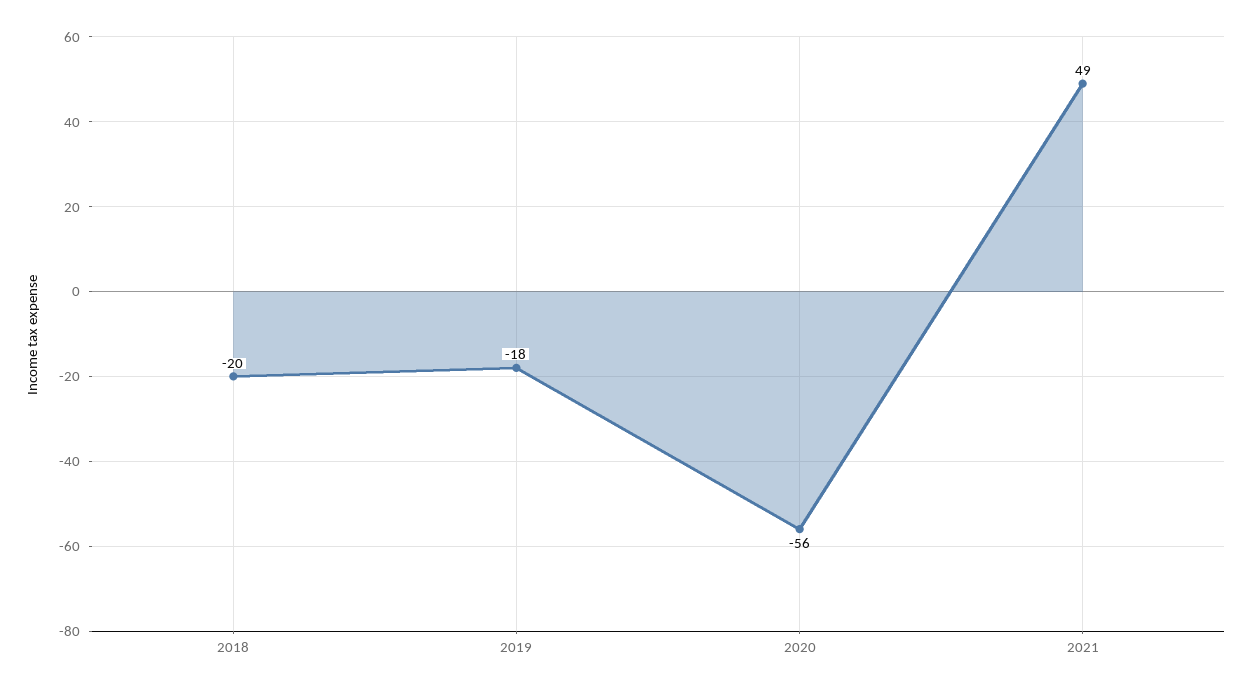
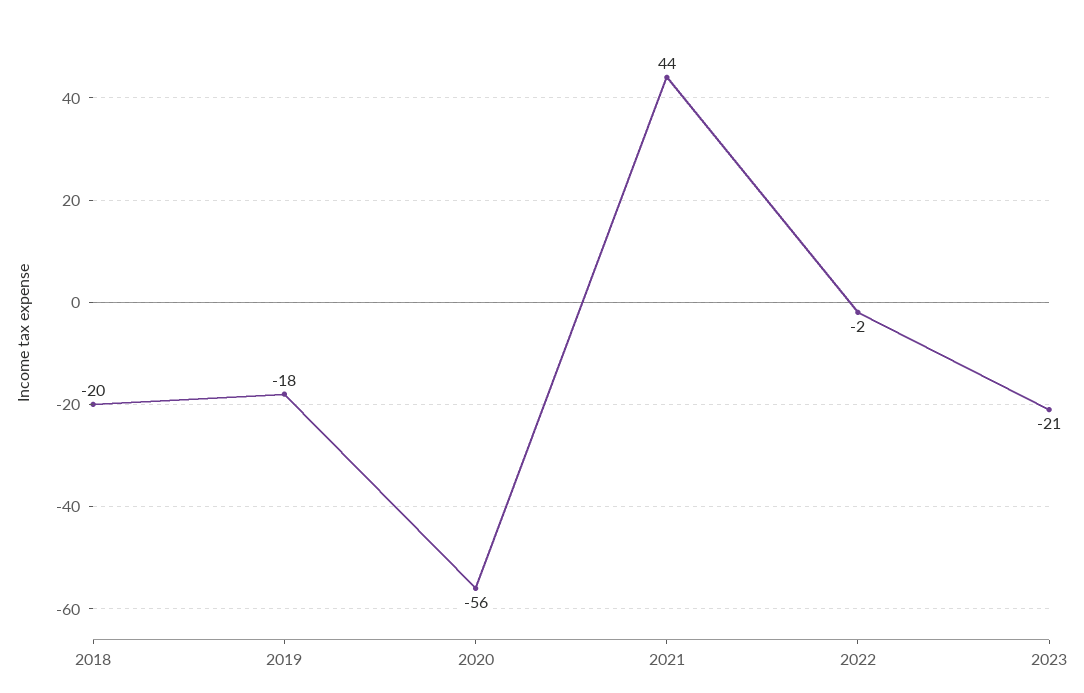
2021: 49 -> 44
2022: none -> -2
2023: none -> -21

